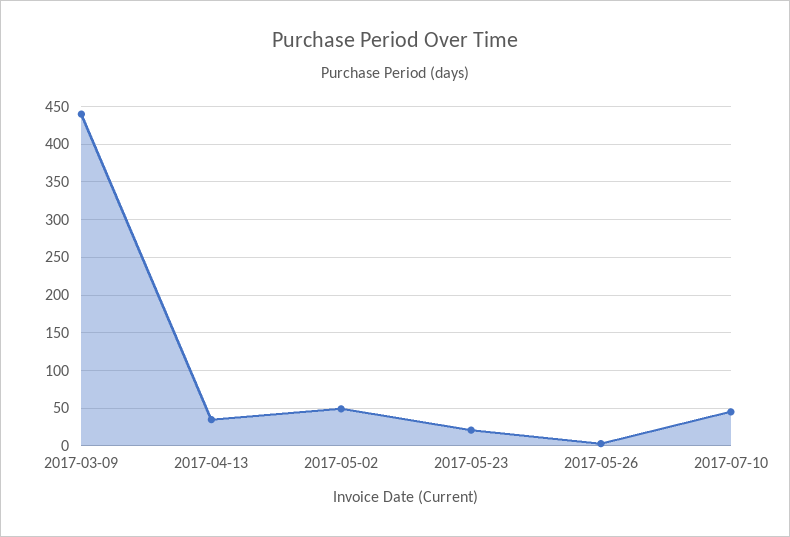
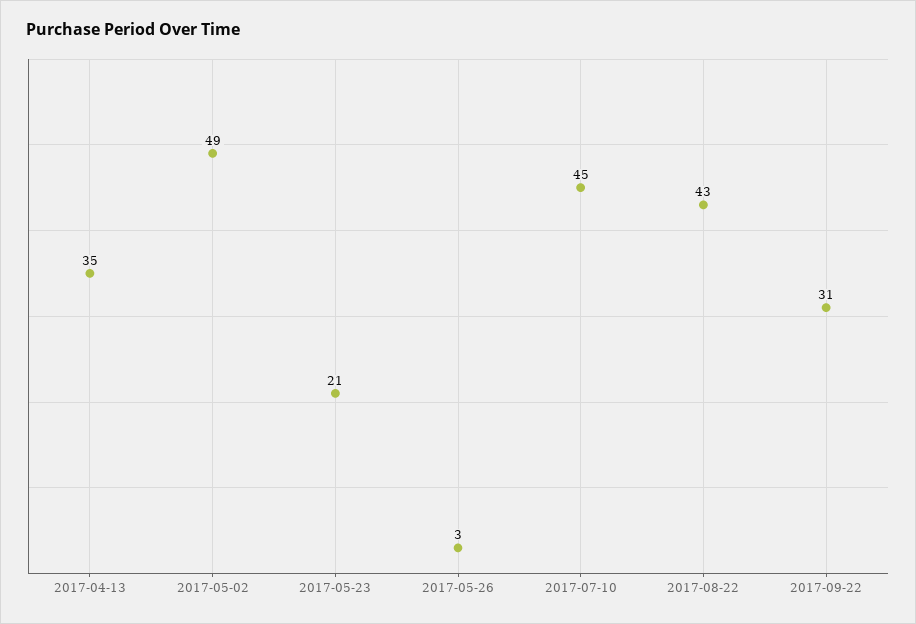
2017-03-09: 440 -> none
2017-08-22: none -> 43
2017-09-22: none -> 31

